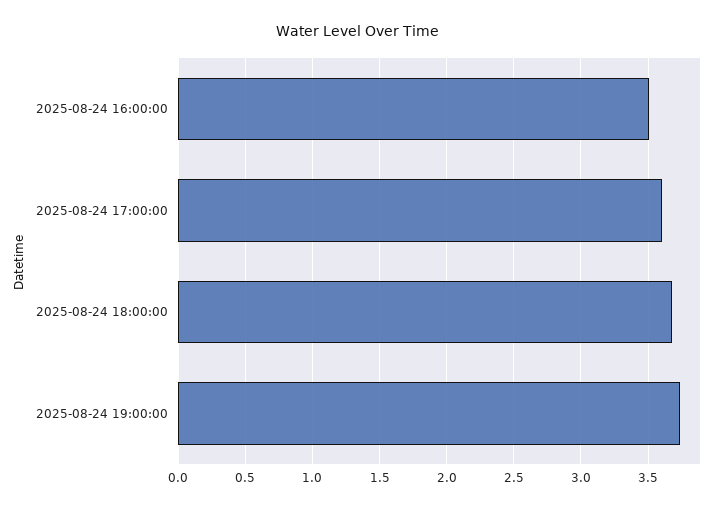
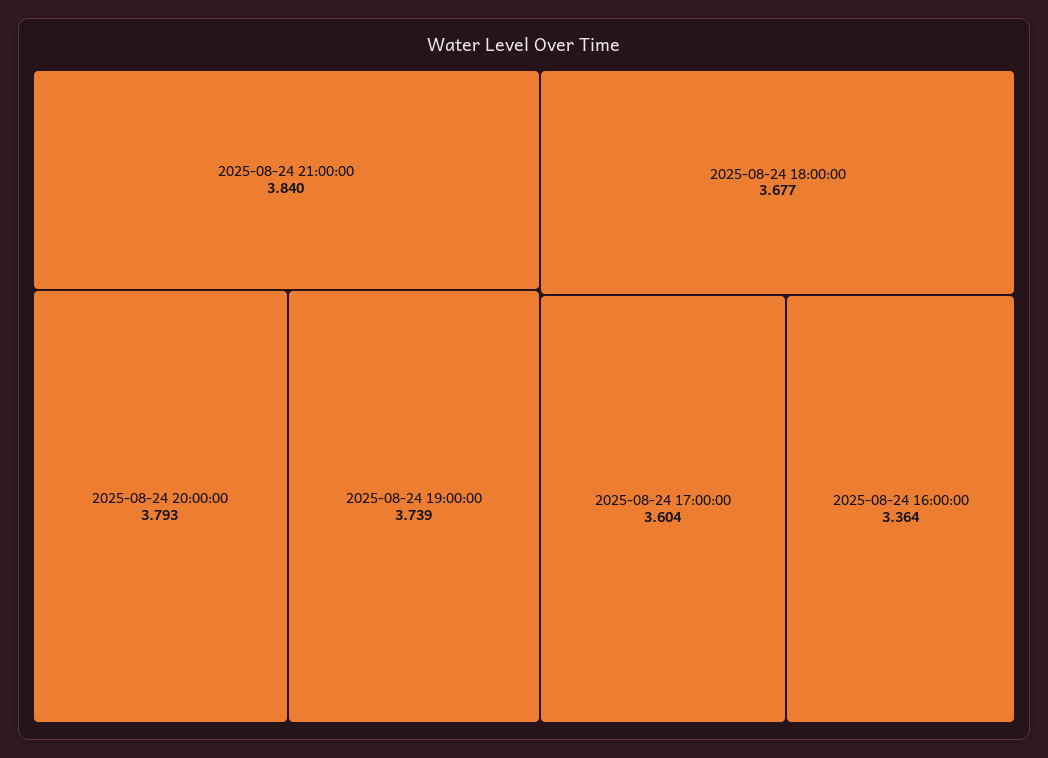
2025-08-24 16:00:00: 3.5 -> 3.364
2025-08-24 21:00:00: none -> 3.84
2025-08-24 20:00:00: none -> 3.793

